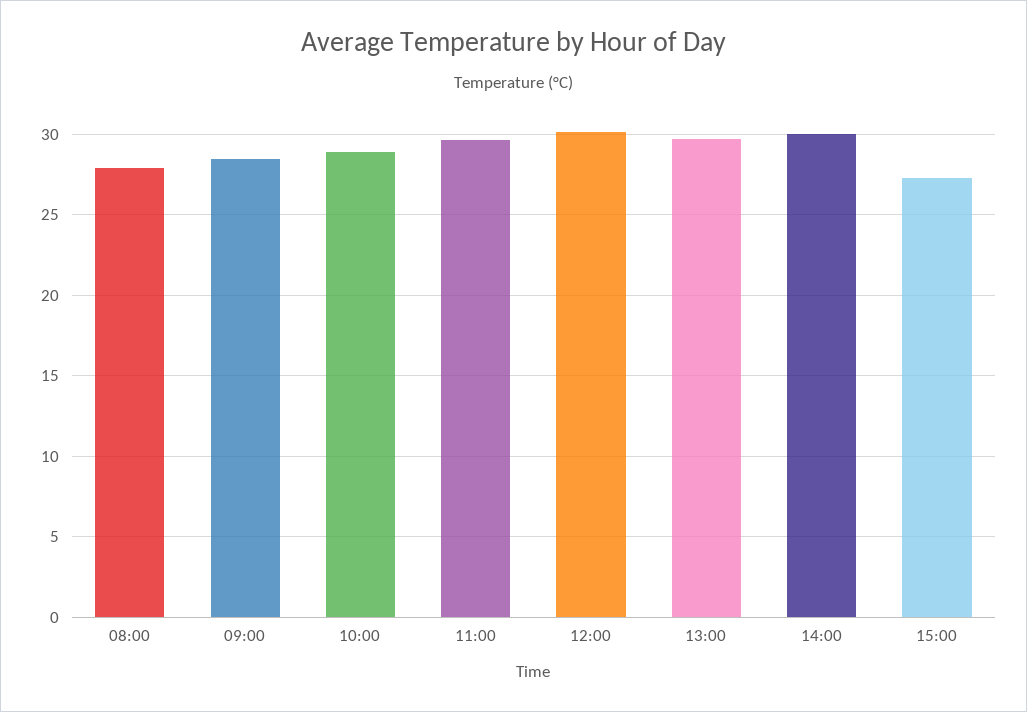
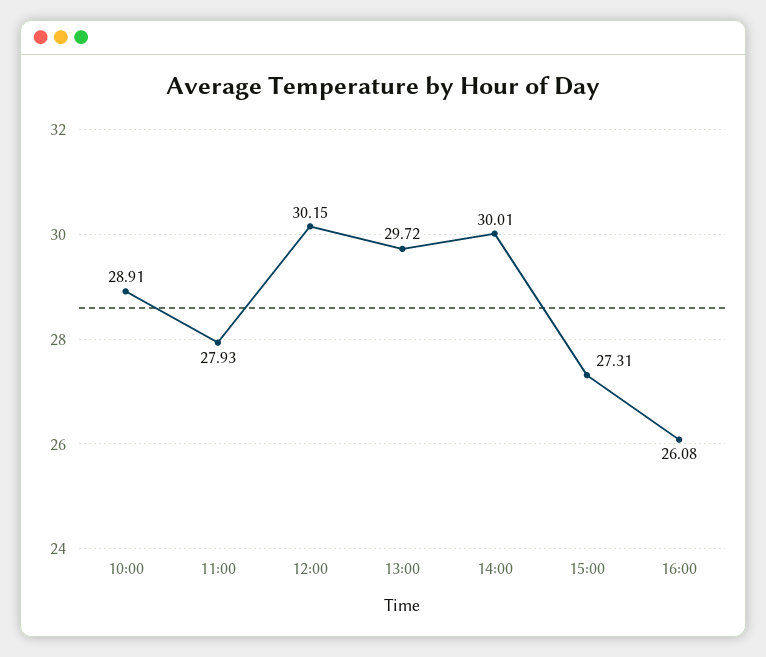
08:00: 28 -> none
09:00: 28.5 -> none
11:00: 29.5 -> 27.93
16:00: none -> 26.08

